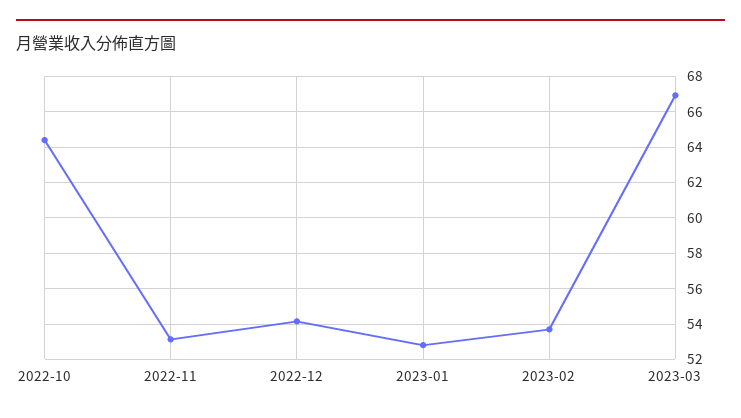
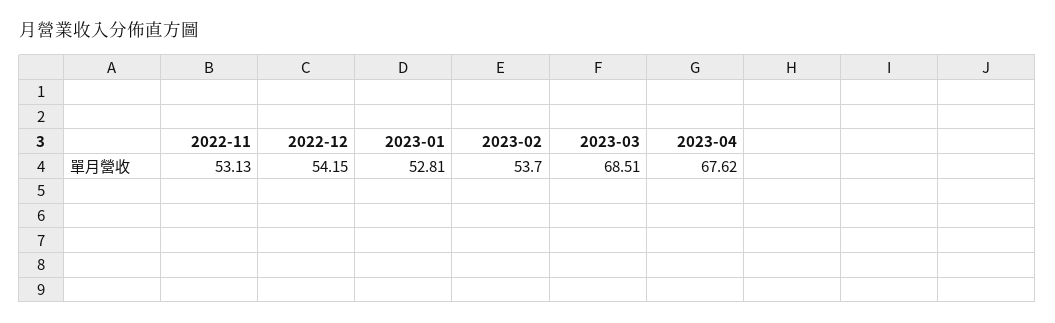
2022-10: 64.5 -> none
2023-03: 67 -> 68.51
2023-04: none -> 67.62

